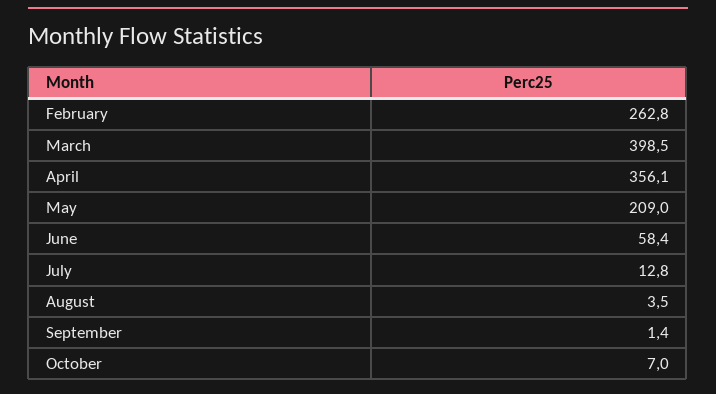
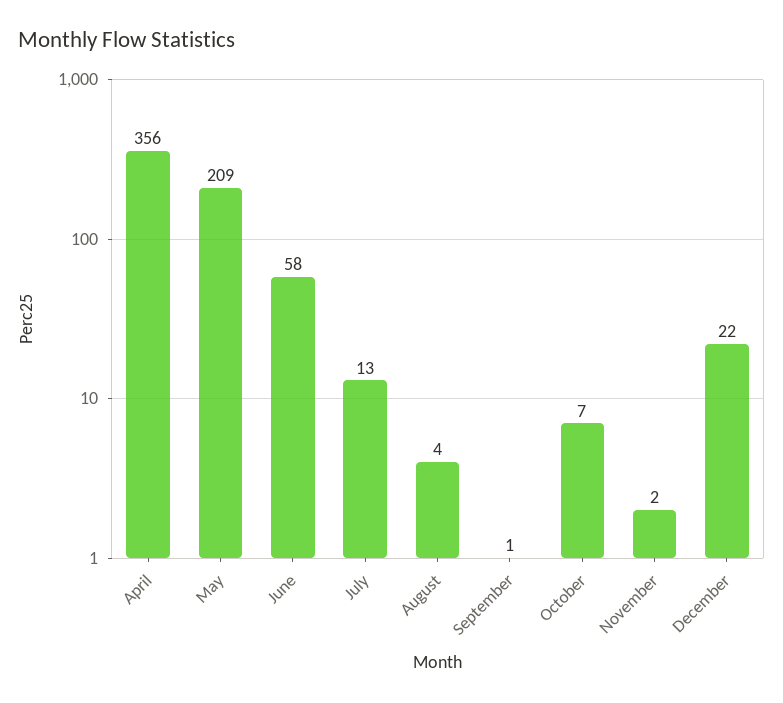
February: 262.8 -> none
March: 398.5 -> none
November: none -> 2
December: none -> 22

